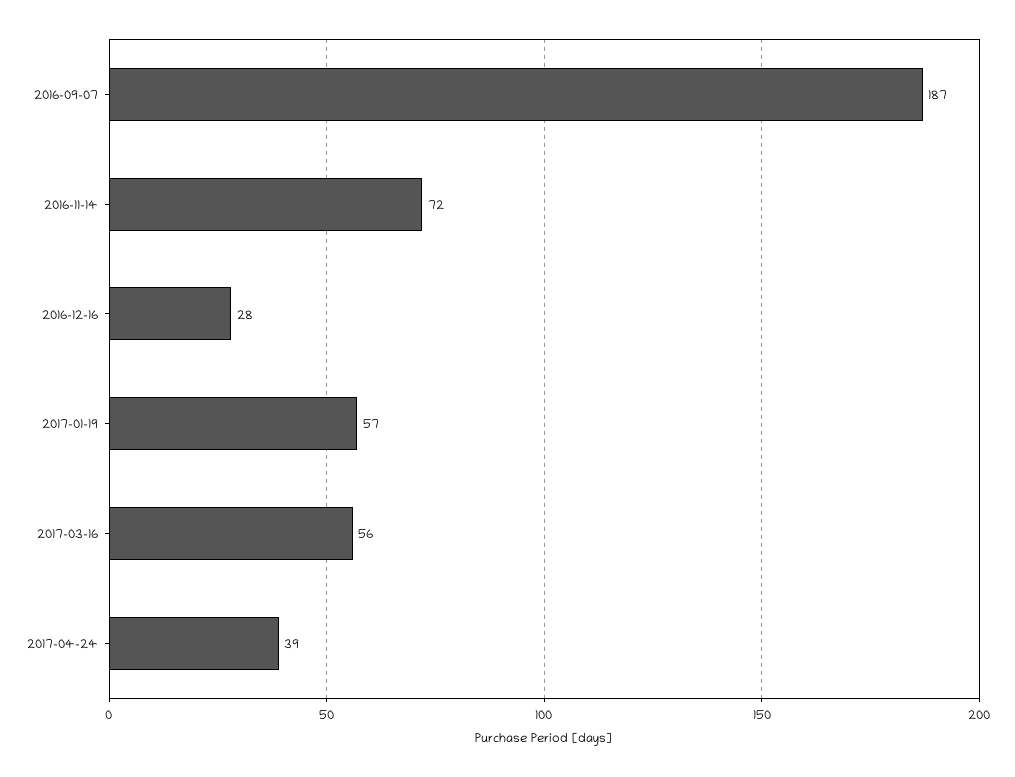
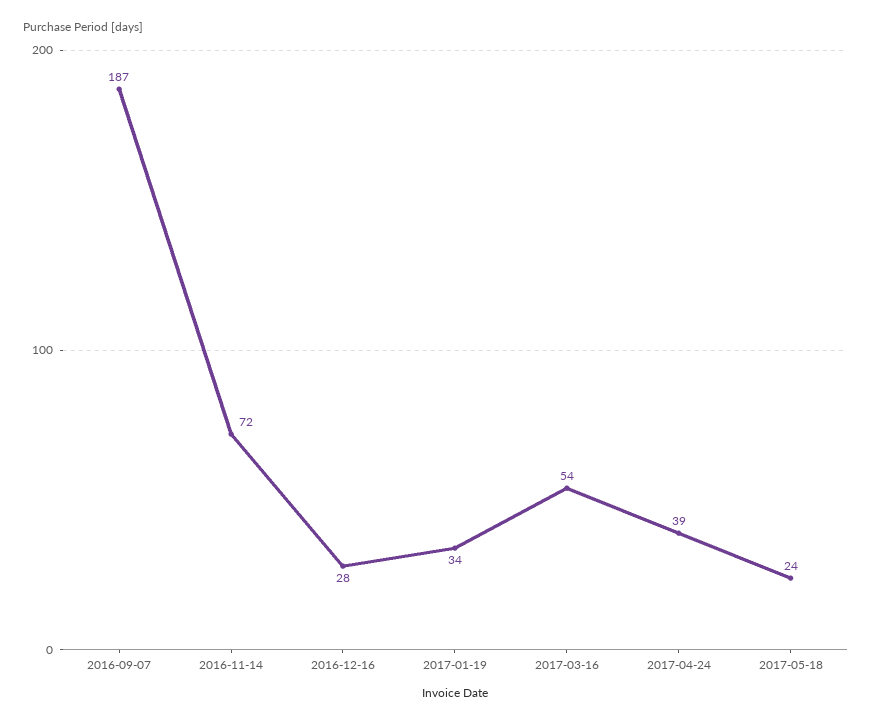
2017-01-19: 57 -> 34
2017-03-16: 56 -> 54
2017-05-18: none -> 24

